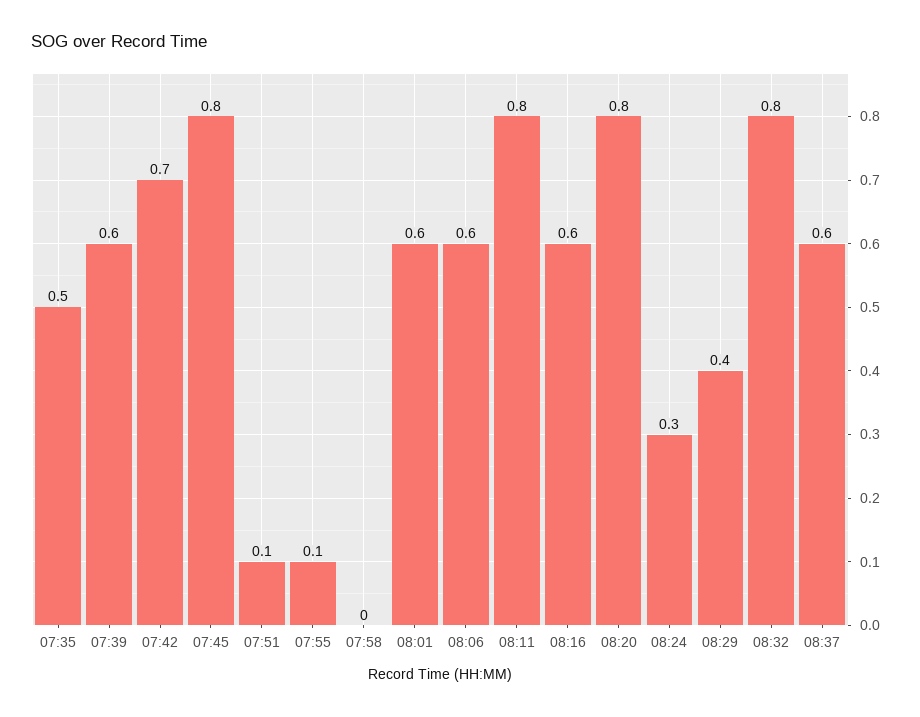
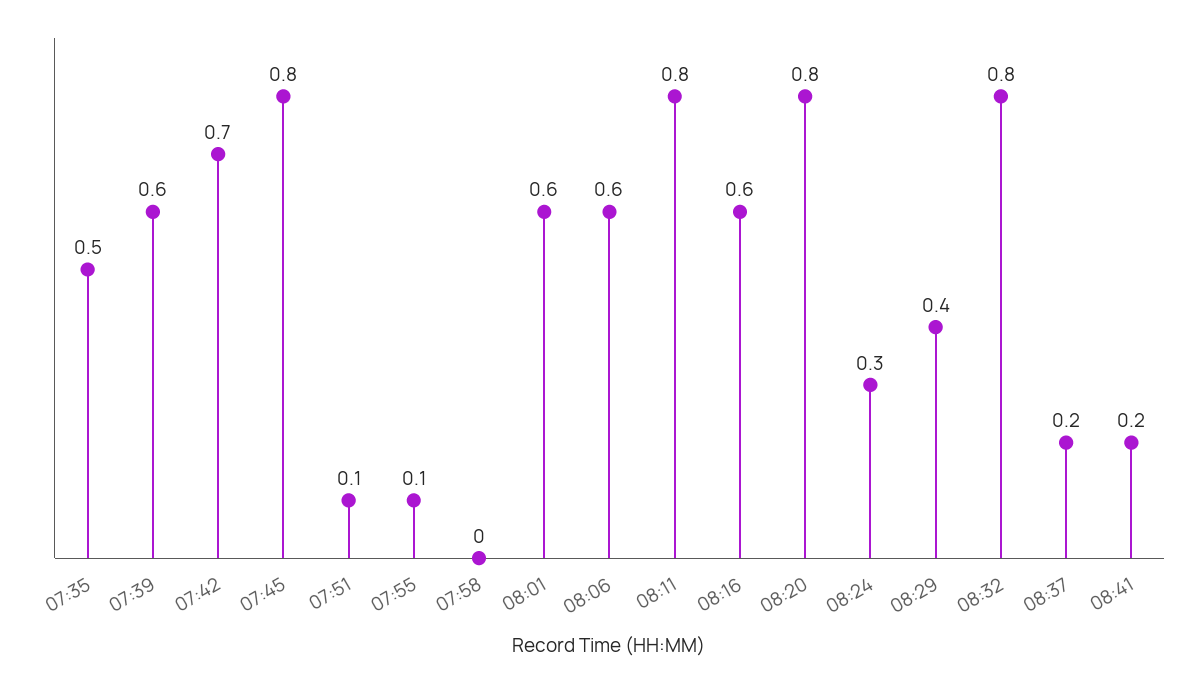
08:37: 0.6 -> 0.2
08:41: none -> 0.2

